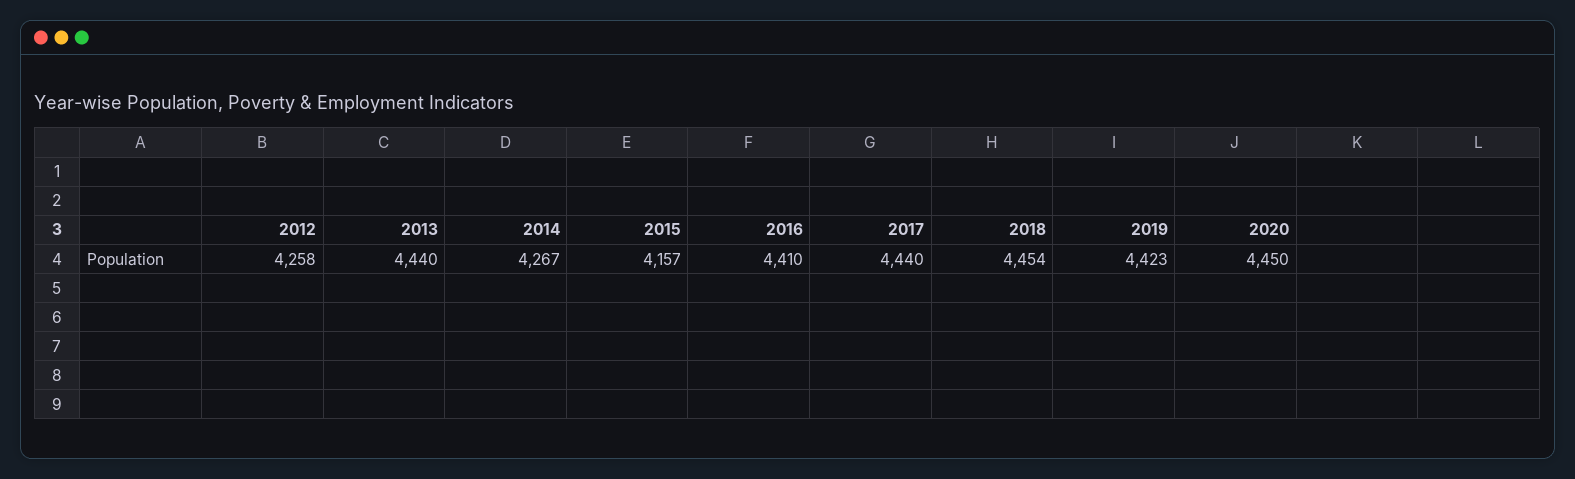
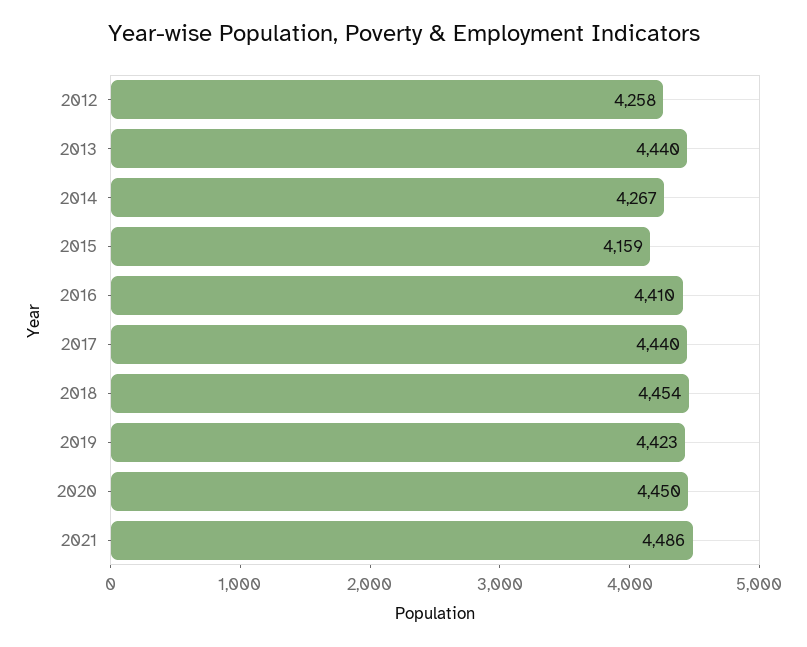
2015: 4157 -> 4159
2021: none -> 4486

